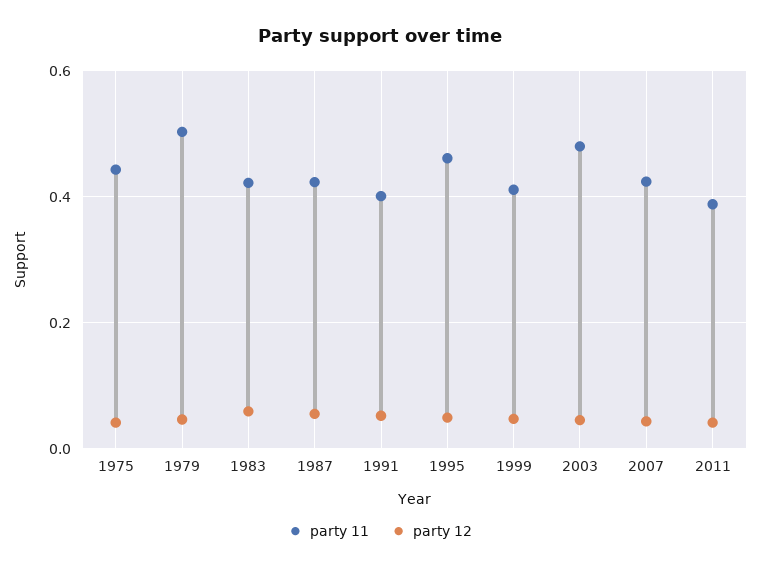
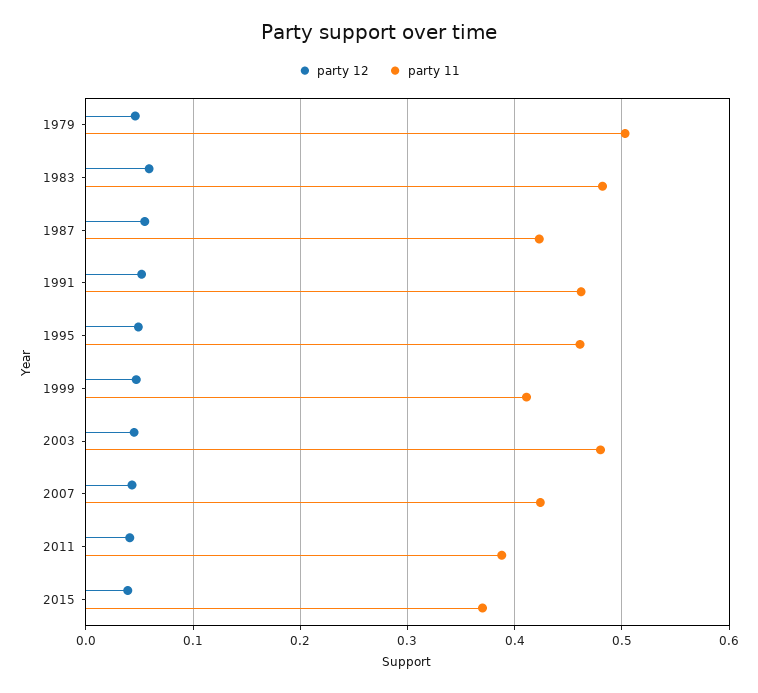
party 11, 1975: 0.44 -> none
party 12, 1975: 0.04 -> none
party 11, 1983: 0.42 -> 0.48
party 11, 1991: 0.4 -> 0.46
party 12, 2015: none -> 0.04
party 11, 2015: none -> 0.37

